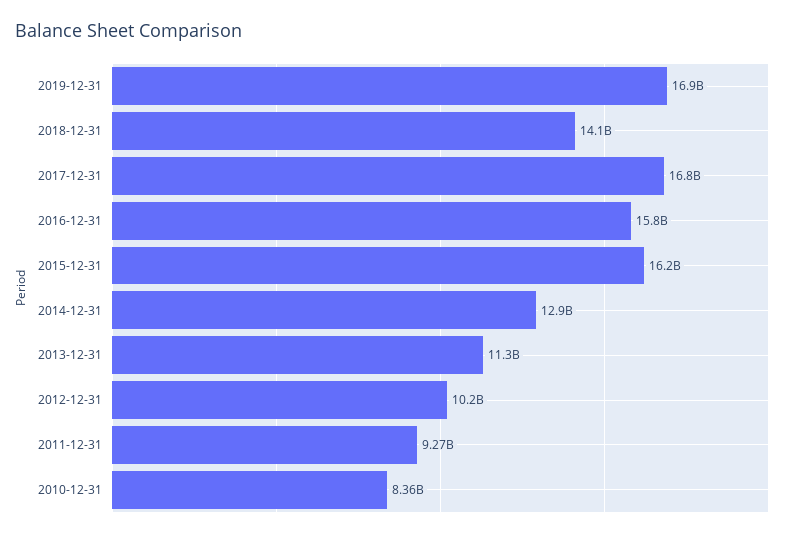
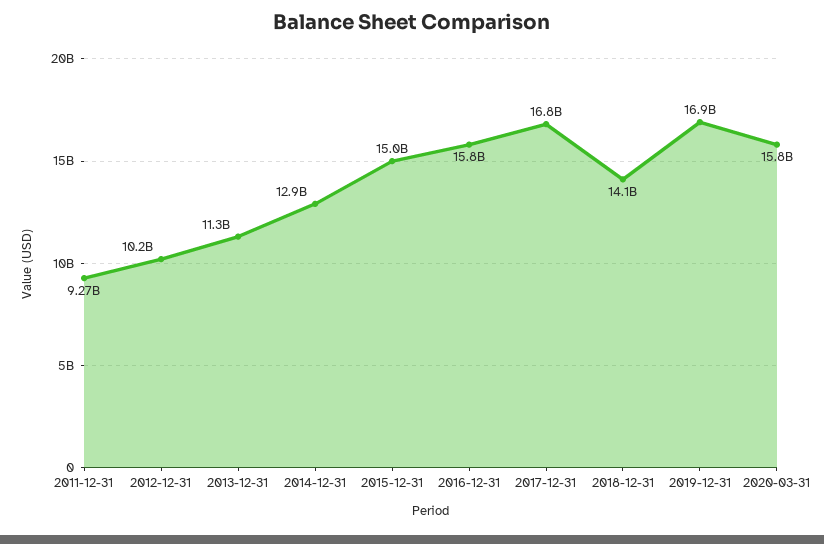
2015-12-31: 16200000000 -> 15000000000
2010-12-31: 8360000000 -> none
2020-03-31: none -> 15800000000

